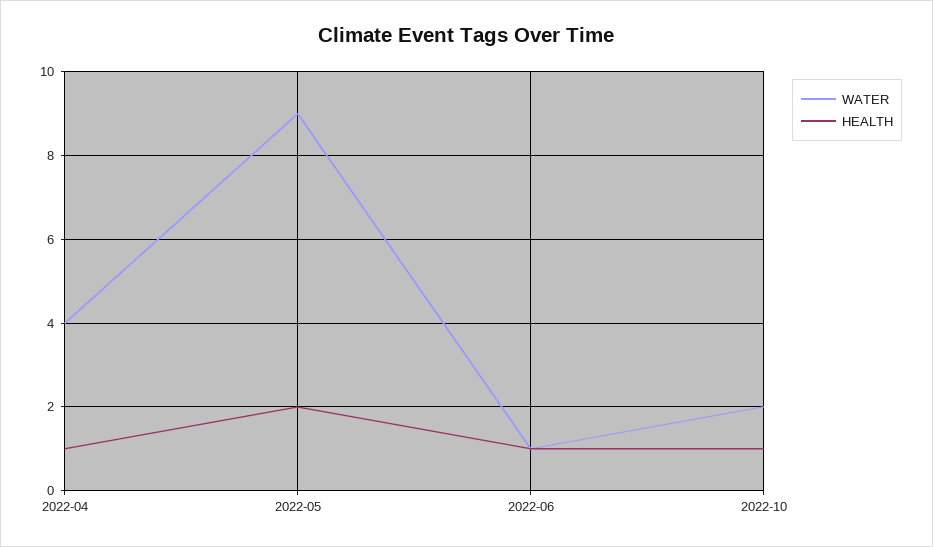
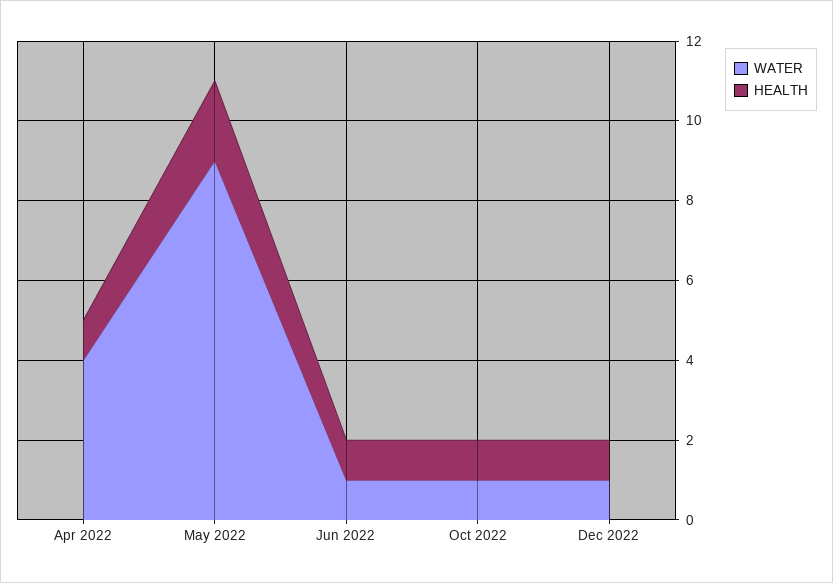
WATER, 2022-10: 2 -> 1
WATER, Dec 2022: none -> 1
HEALTH, Dec 2022: none -> 1

